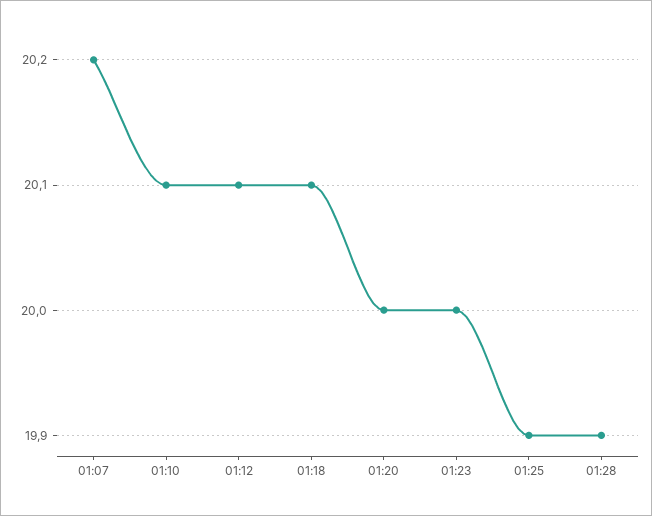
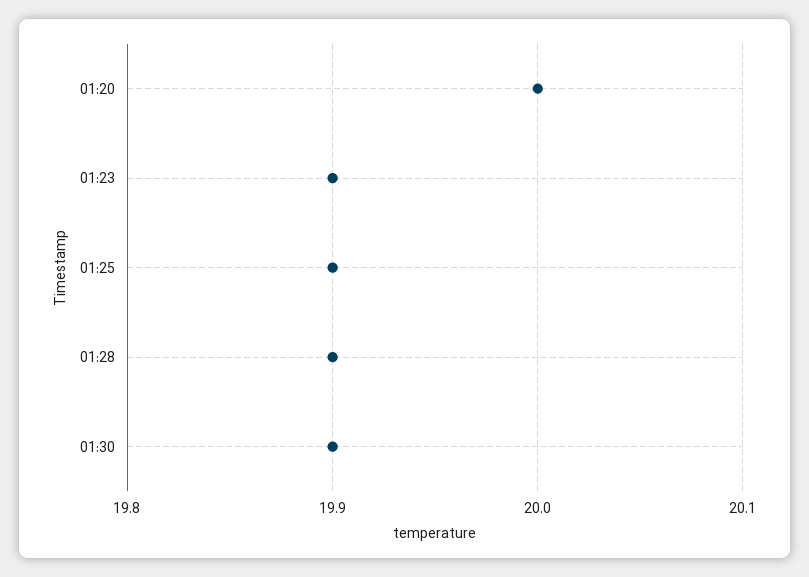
01:07: 20.2 -> none
01:10: 20.1 -> none
01:12: 20.1 -> none
01:18: 20.1 -> none
01:23: 20 -> 19.9
01:30: none -> 19.9

